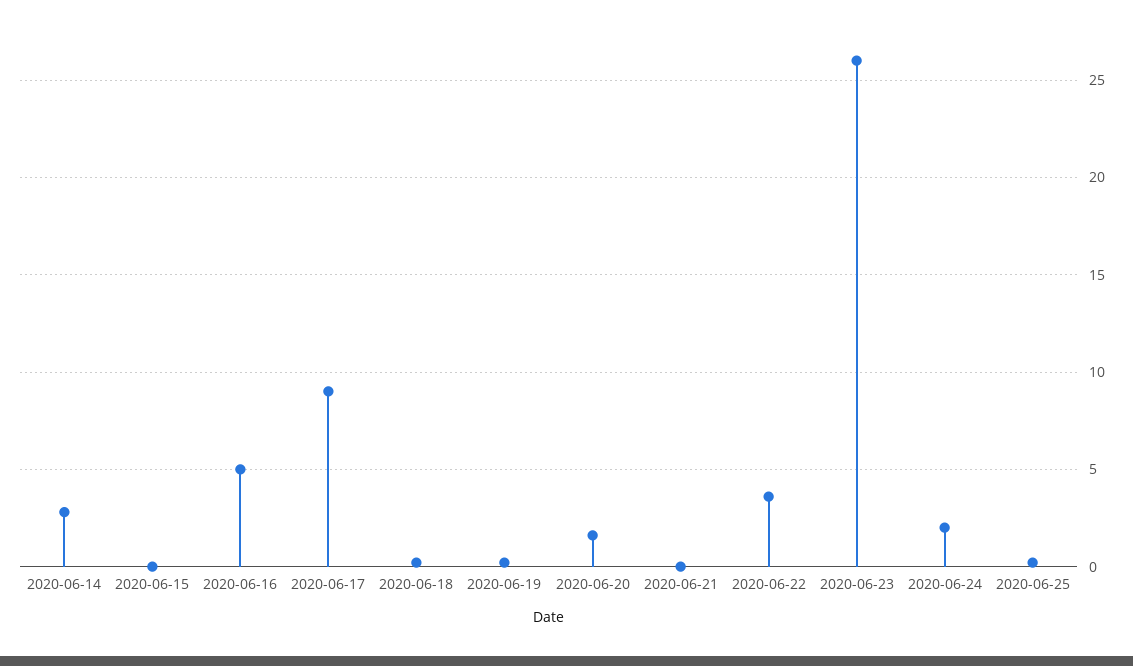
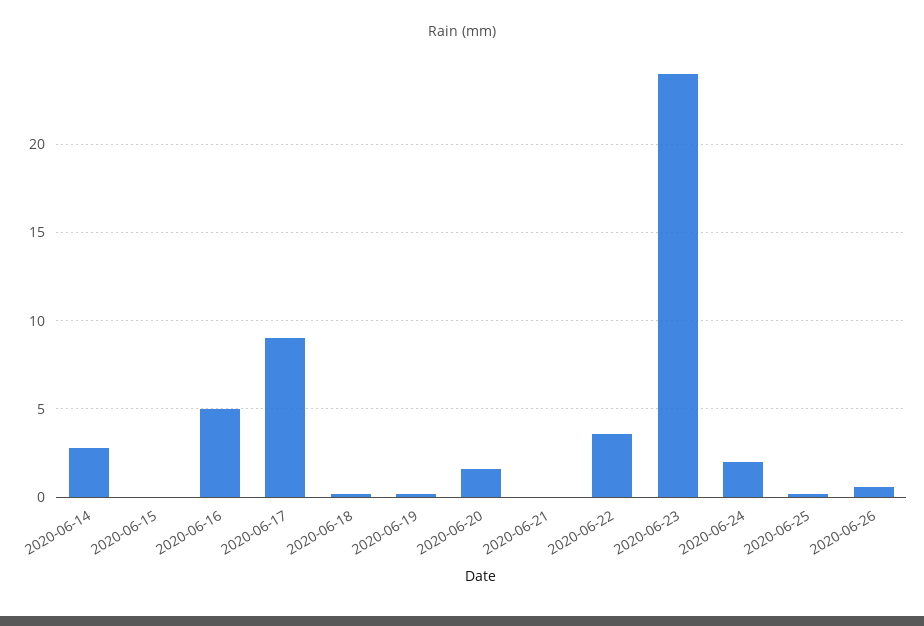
2020-06-23: 26 -> 24
2020-06-26: none -> 0.5

